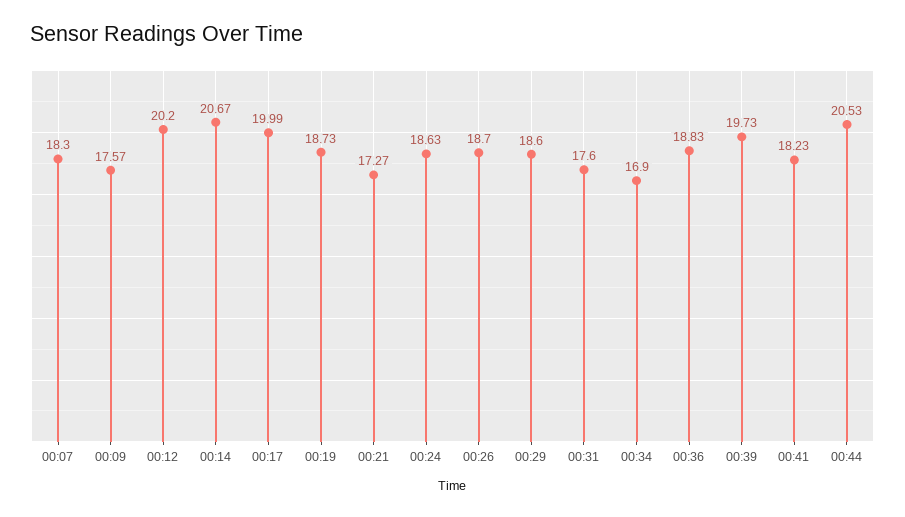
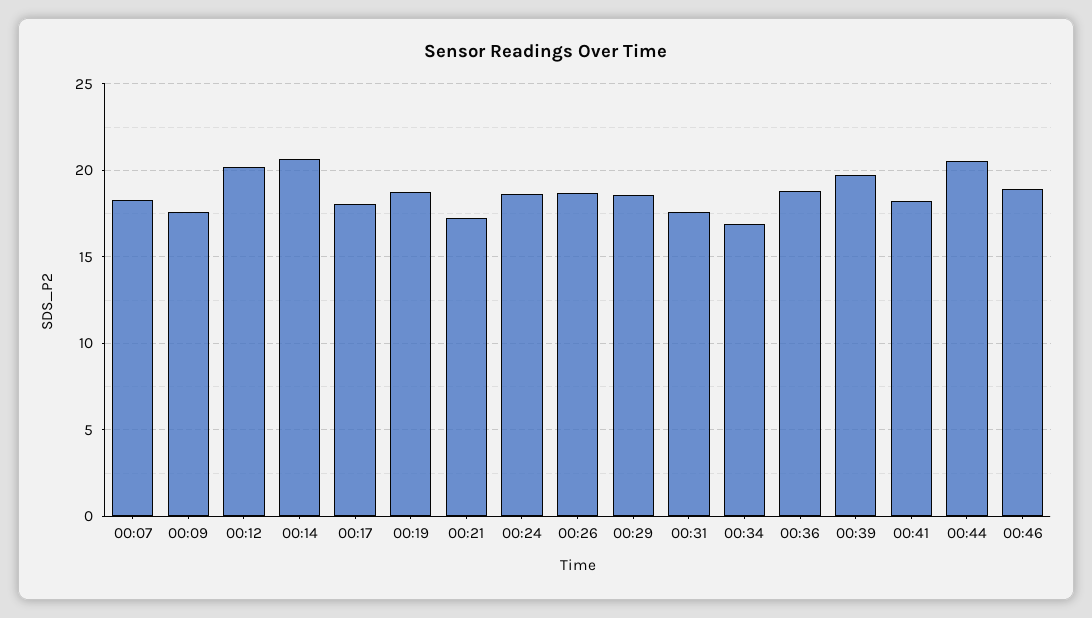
00:17: 19.99 -> 18
00:46: none -> 19

